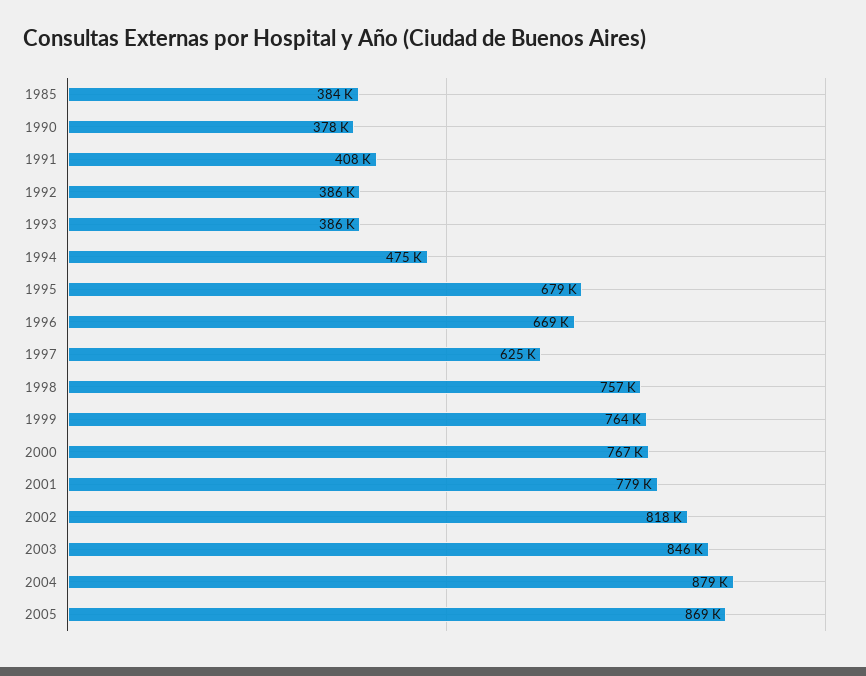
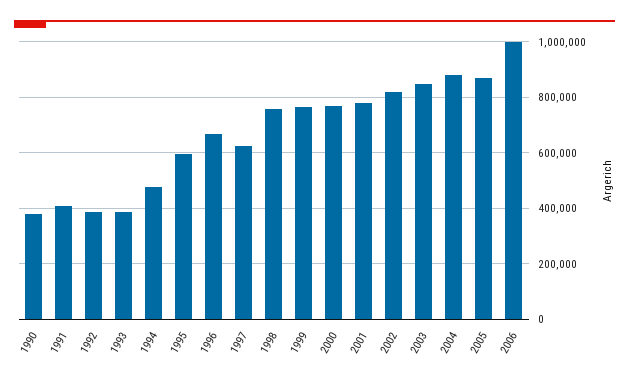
1985: 384000 -> none
1995: 679000 -> 600000
2006: none -> 1000000

